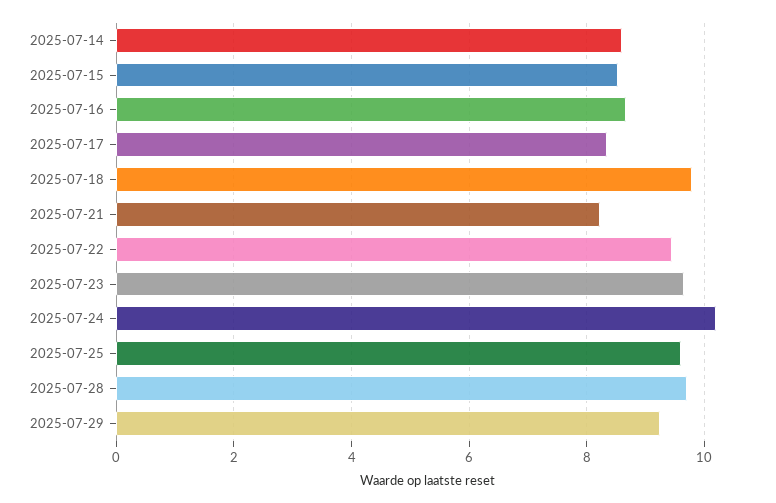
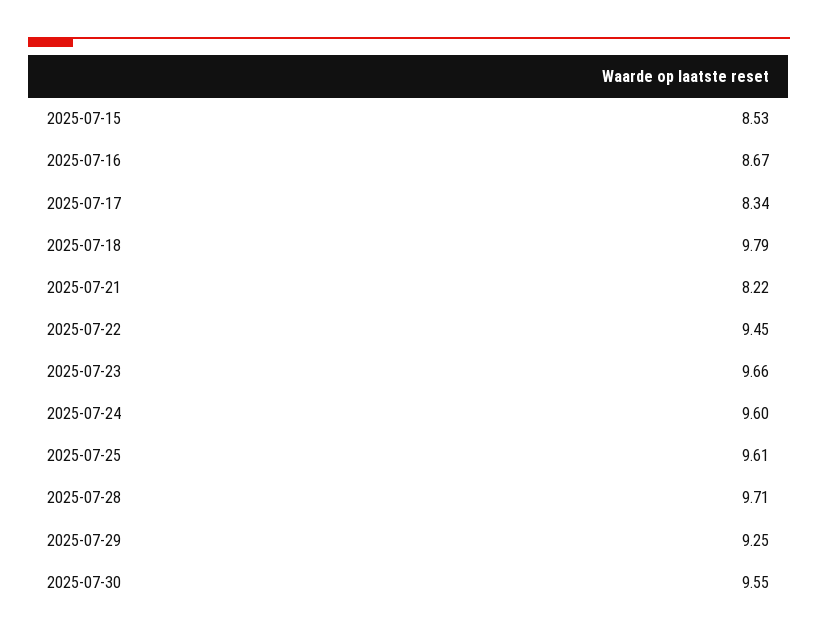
2025-07-14: 8.6 -> none
2025-07-24: 10.2 -> 9.6
2025-07-30: none -> 9.55

